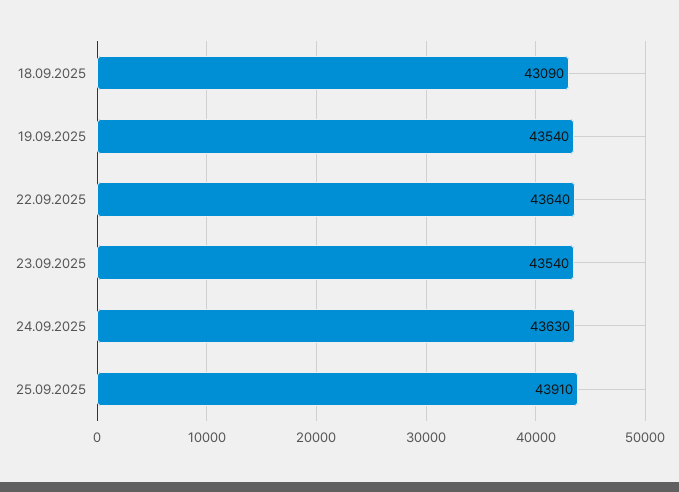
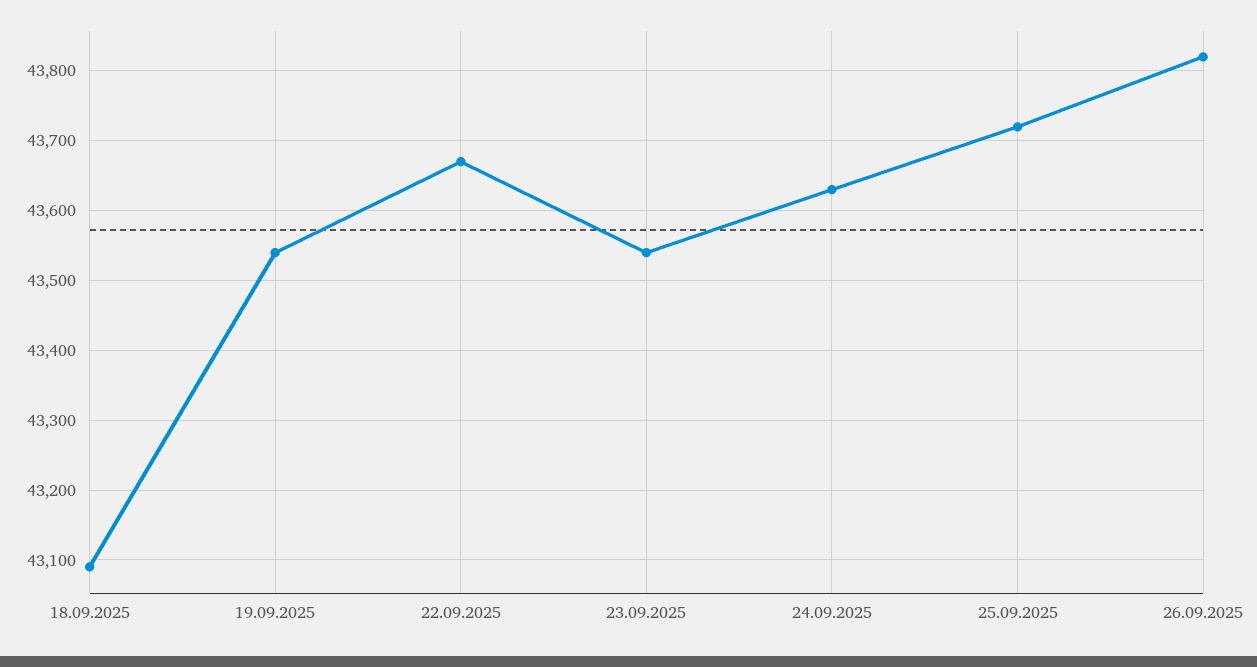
22.09.2025: 43640 -> 43670
25.09.2025: 43910 -> 43720
26.09.2025: none -> 43820

